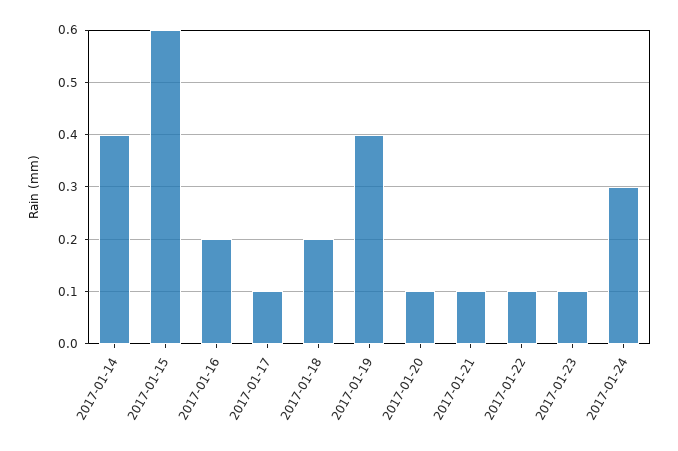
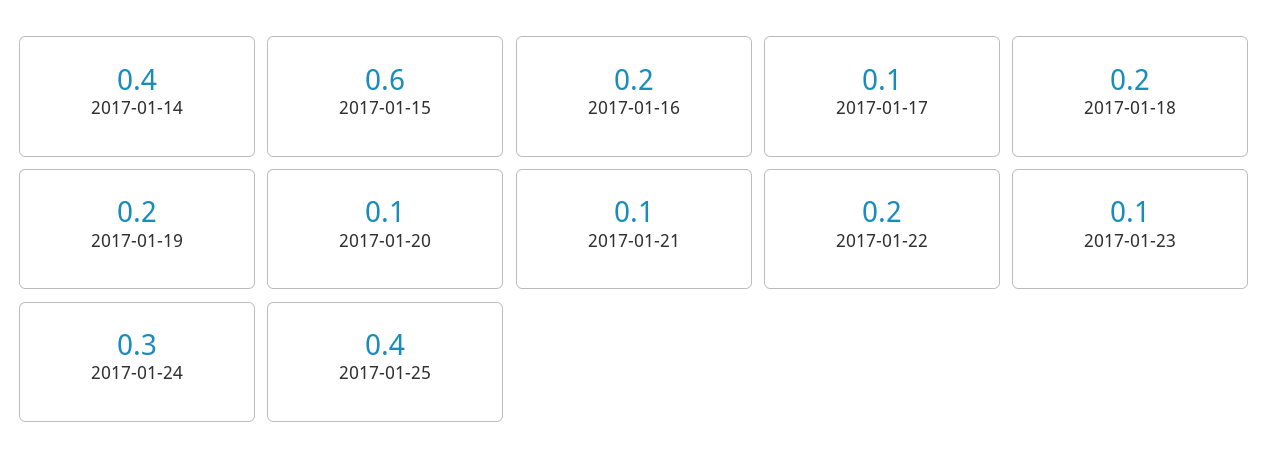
2017-01-19: 0.4 -> 0.2
2017-01-22: 0.1 -> 0.2
2017-01-25: none -> 0.4

